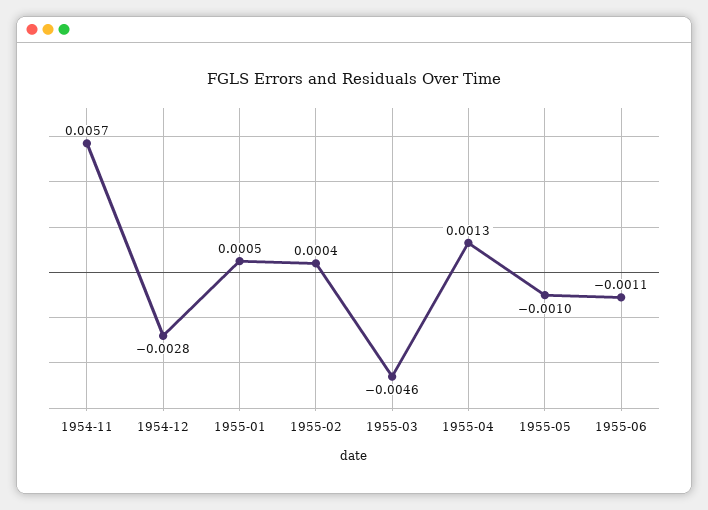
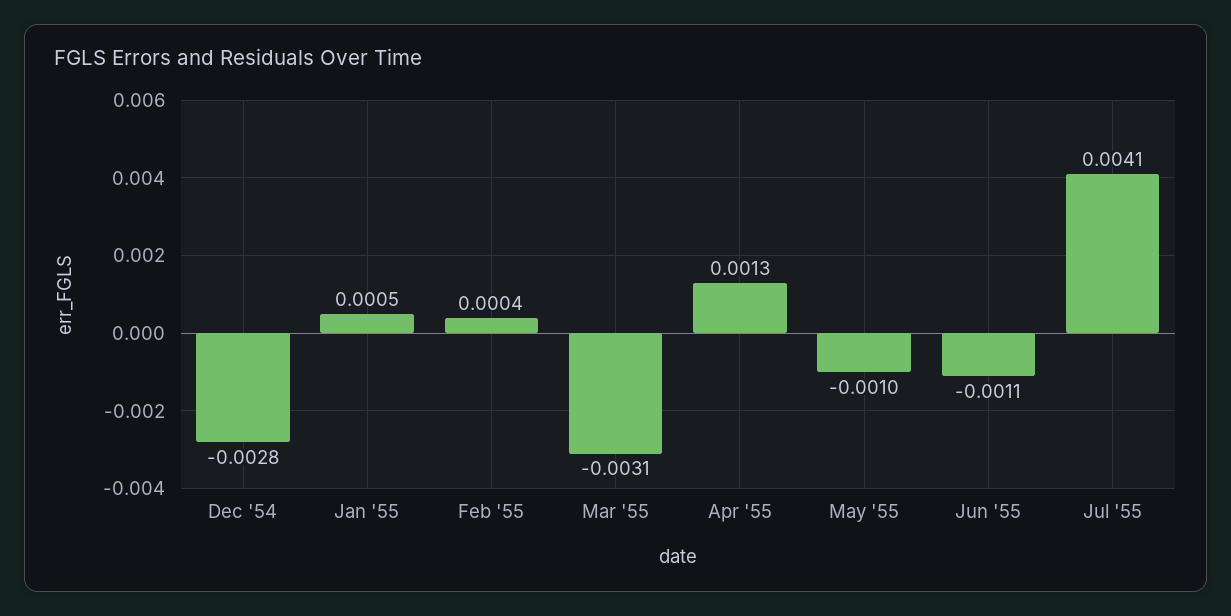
1954-11: 0.0057 -> none
1955-03: -0.0046 -> -0.0031
Jul '55: none -> 0.0041

